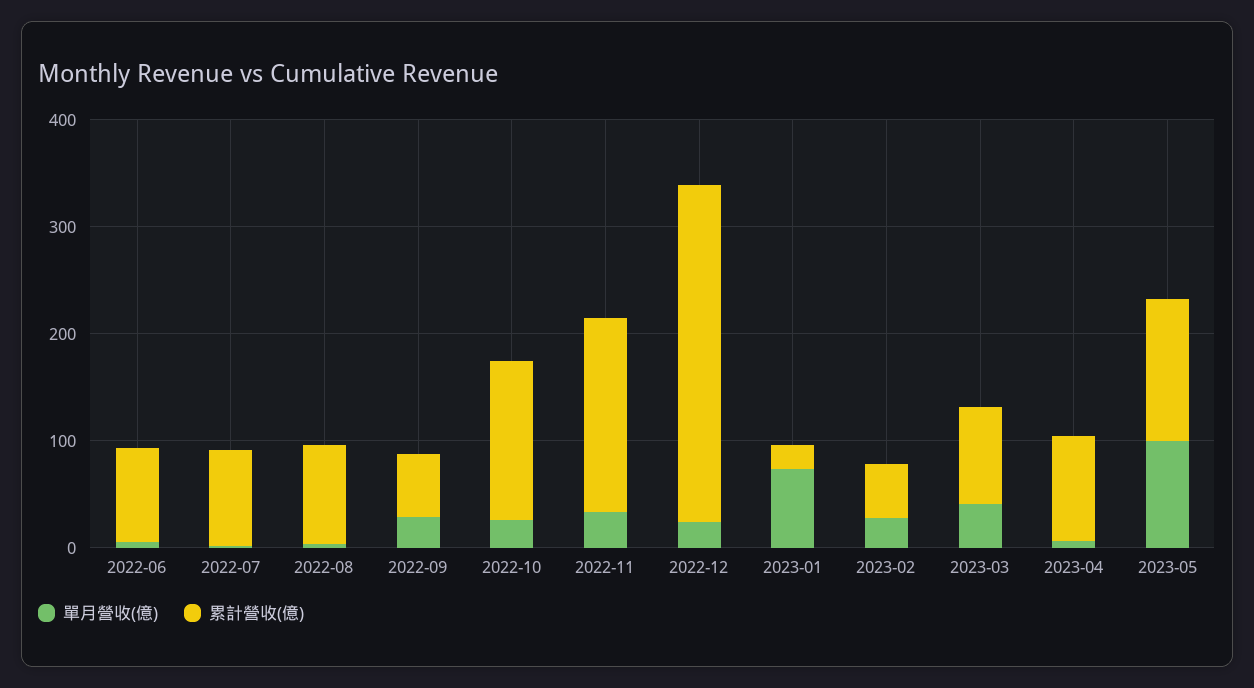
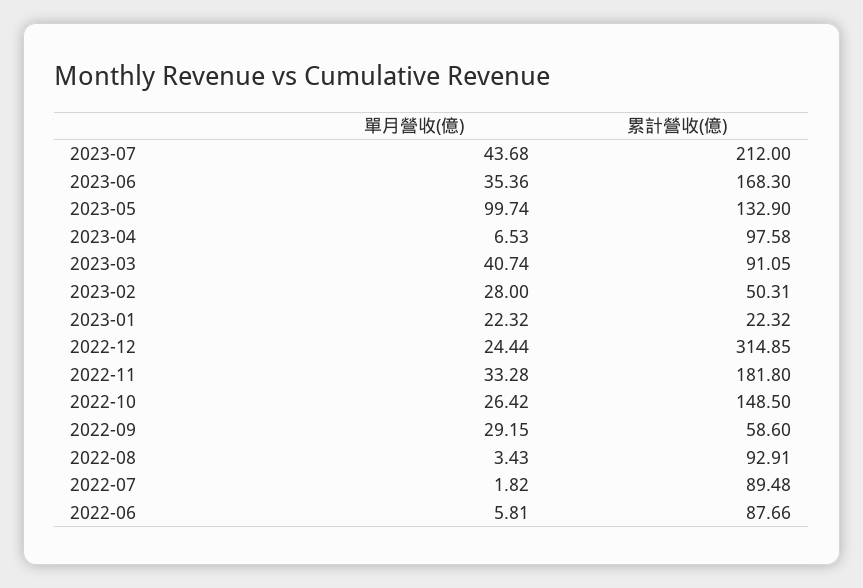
單月營收(億), 2023-01: 80 -> 22.32
單月營收(億), 2023-07: none -> 43.68
累計營收(億), 2023-07: none -> 212
單月營收(億), 2023-06: none -> 35.36
累計營收(億), 2023-06: none -> 168.3

